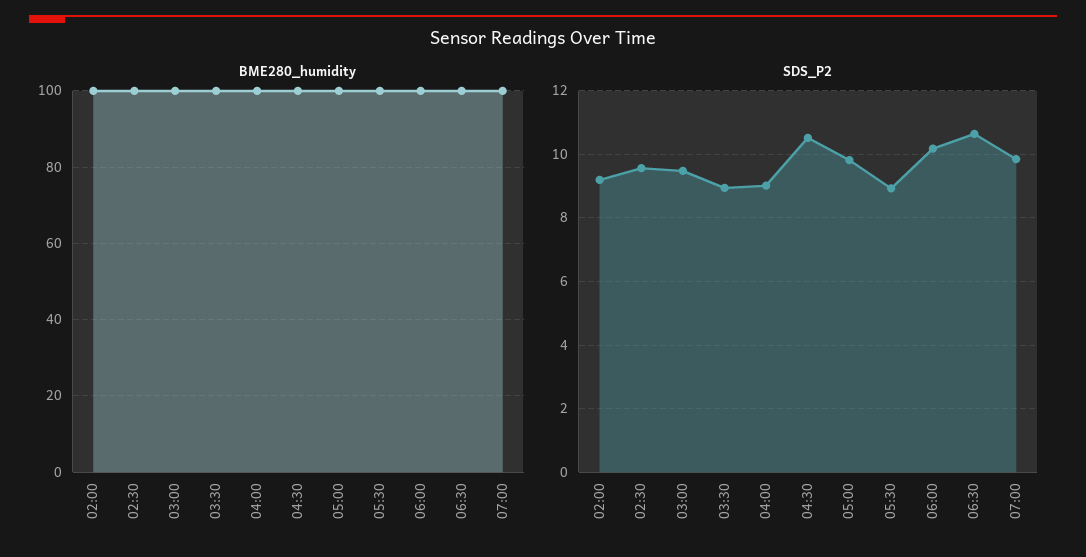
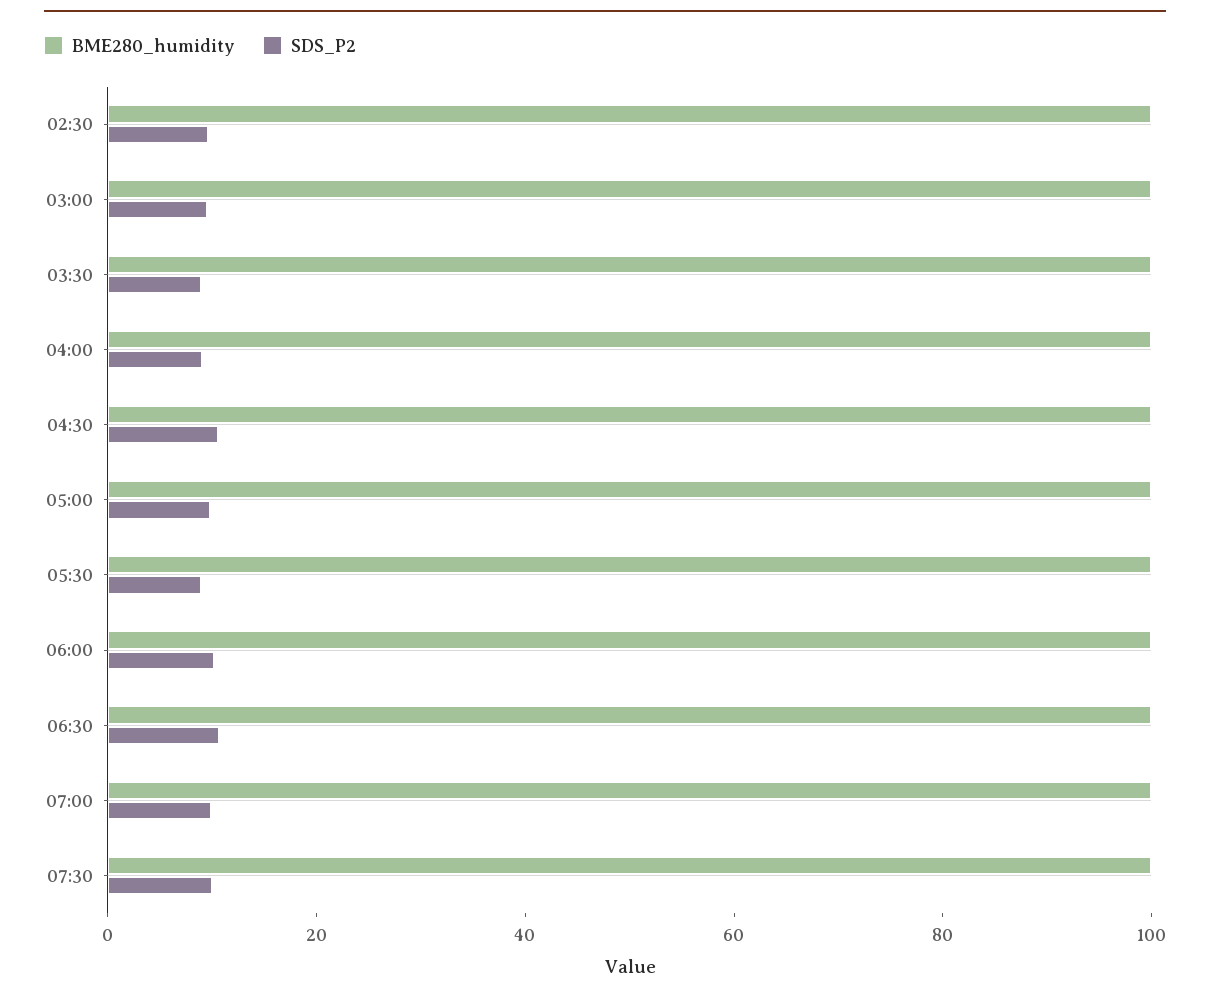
BME280_humidity, 02:00: 100 -> none
SDS_P2, 02:00: 9.2 -> none
BME280_humidity, 07:30: none -> 100
SDS_P2, 07:30: none -> 10

